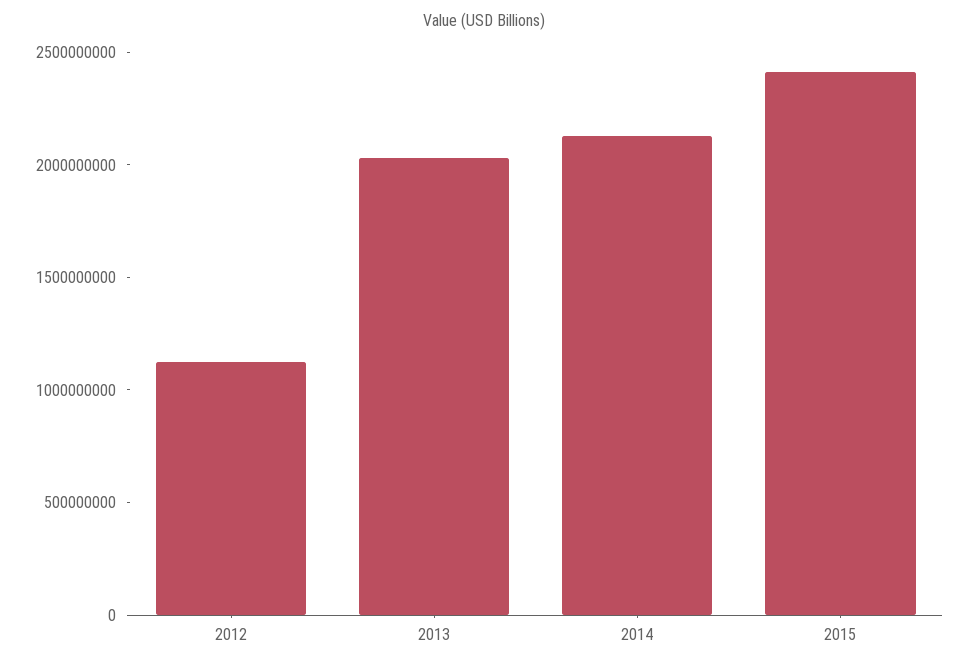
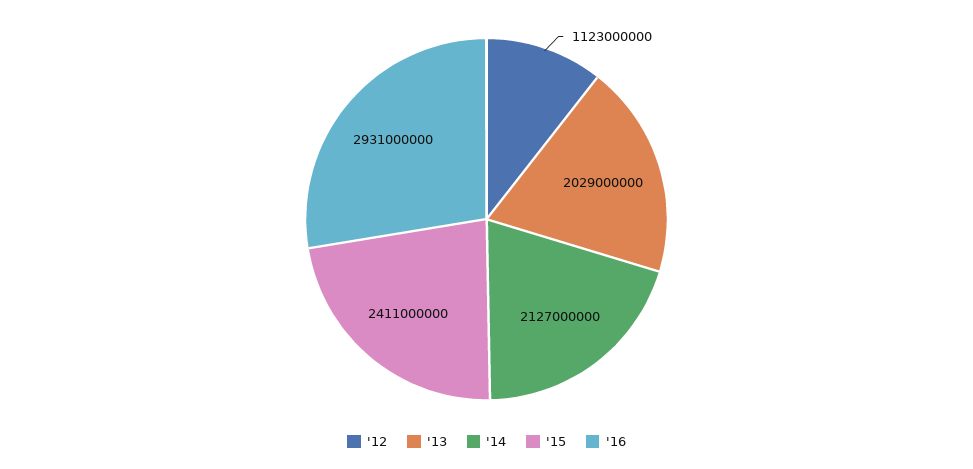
'16: none -> 2931000000

